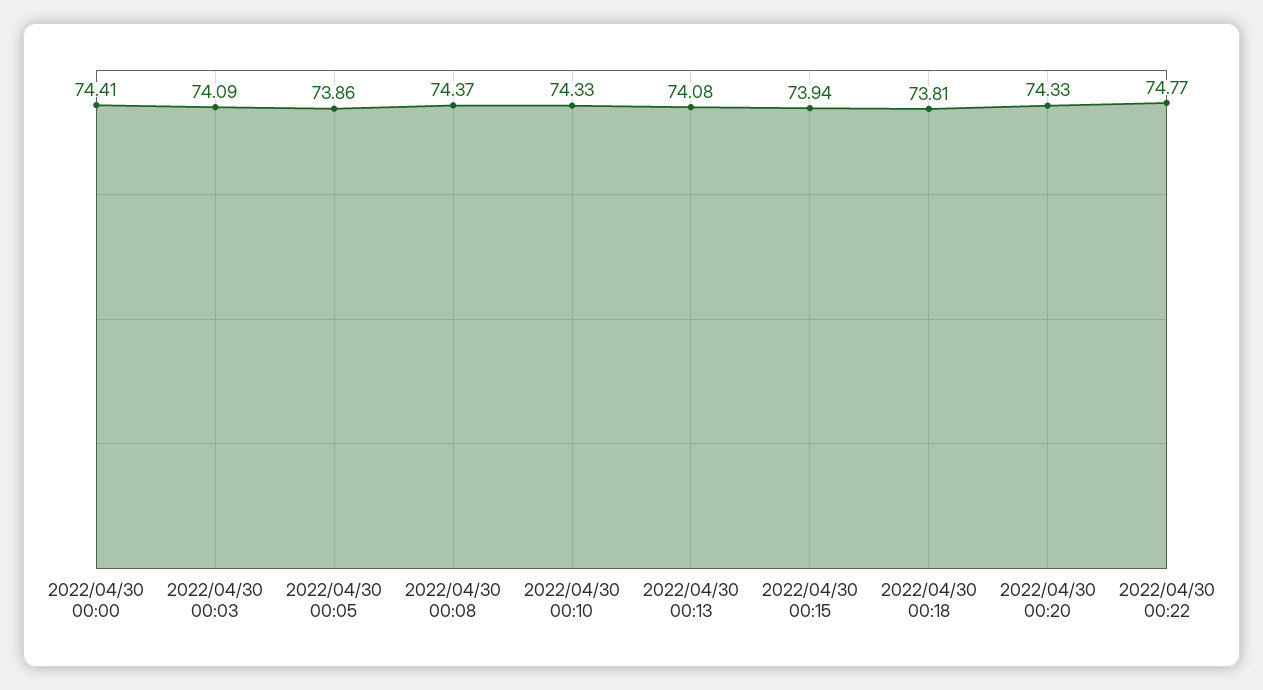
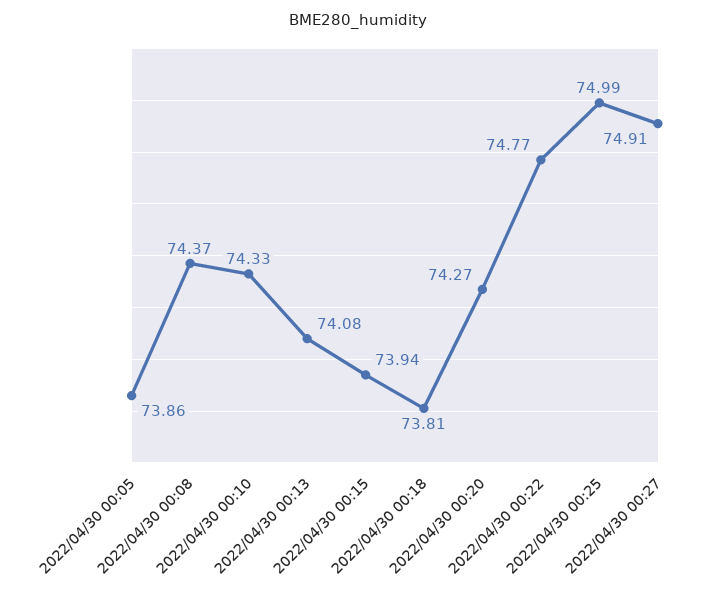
2022/04/30 00:00: 74.41 -> none
2022/04/30 00:03: 74.09 -> none
2022/04/30 00:20: 74.33 -> 74.27
2022/04/30 00:25: none -> 74.99
2022/04/30 00:27: none -> 74.91

